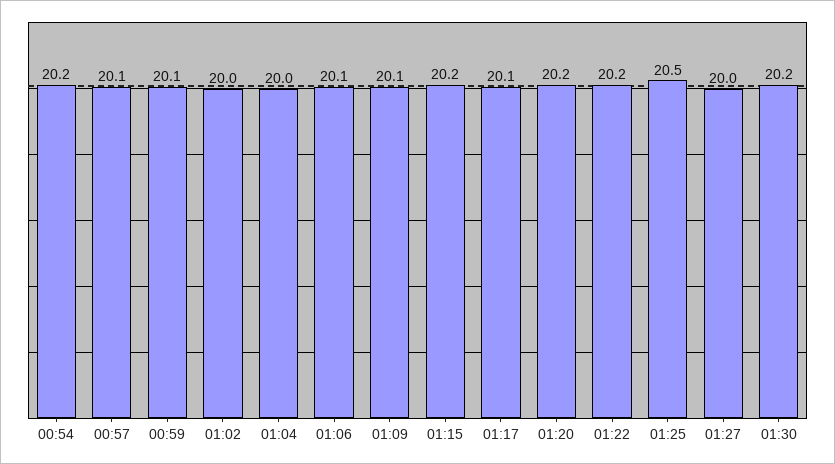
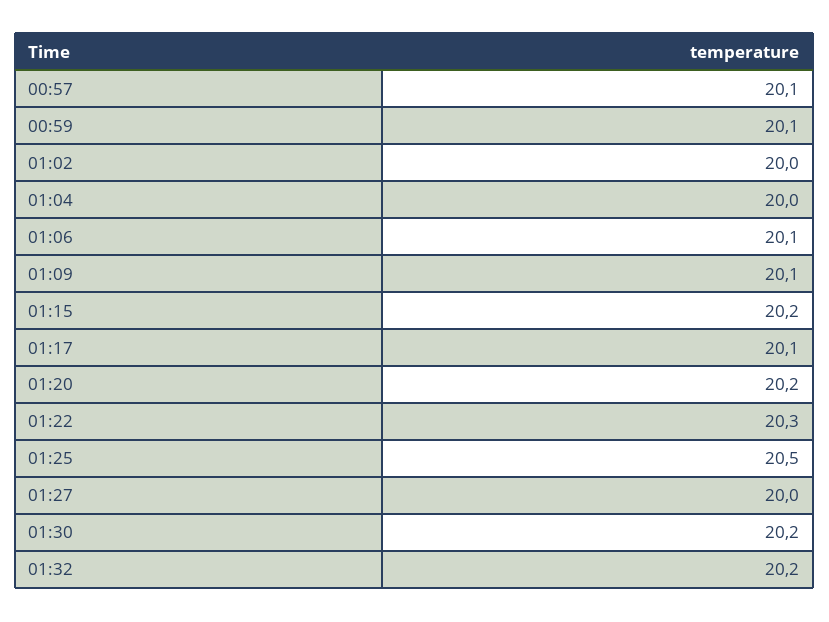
00:54: 20.2 -> none
01:22: 20.2 -> 20.3
01:32: none -> 20.2

